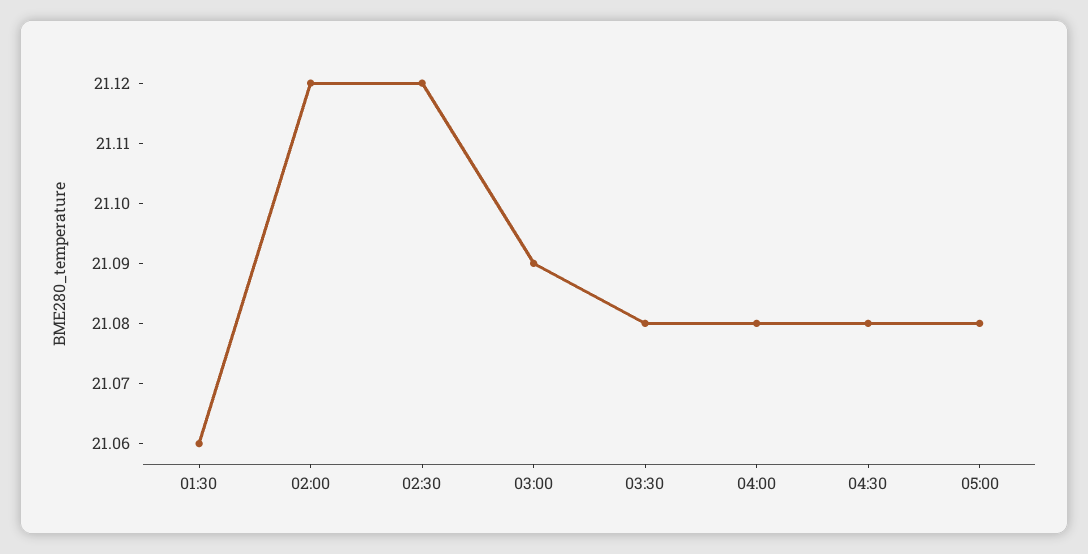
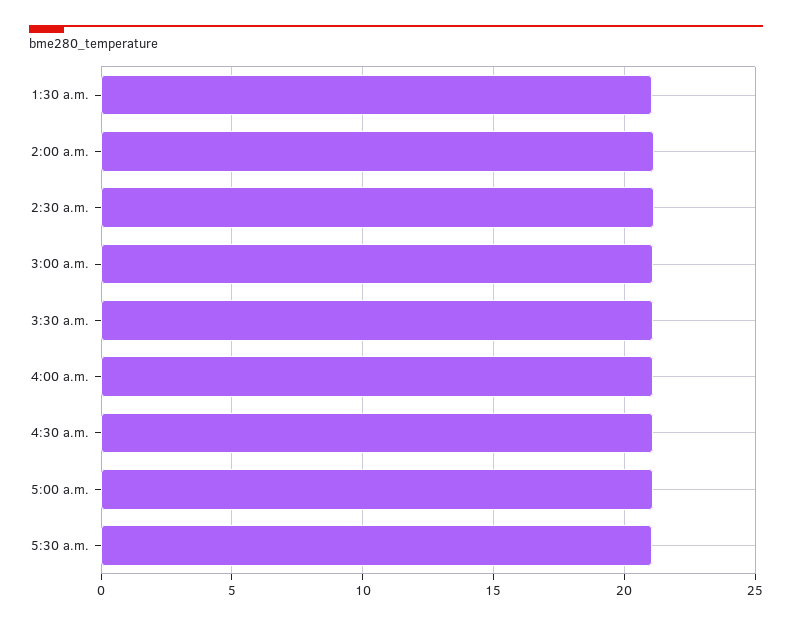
5:30 a.m.: none -> 21

